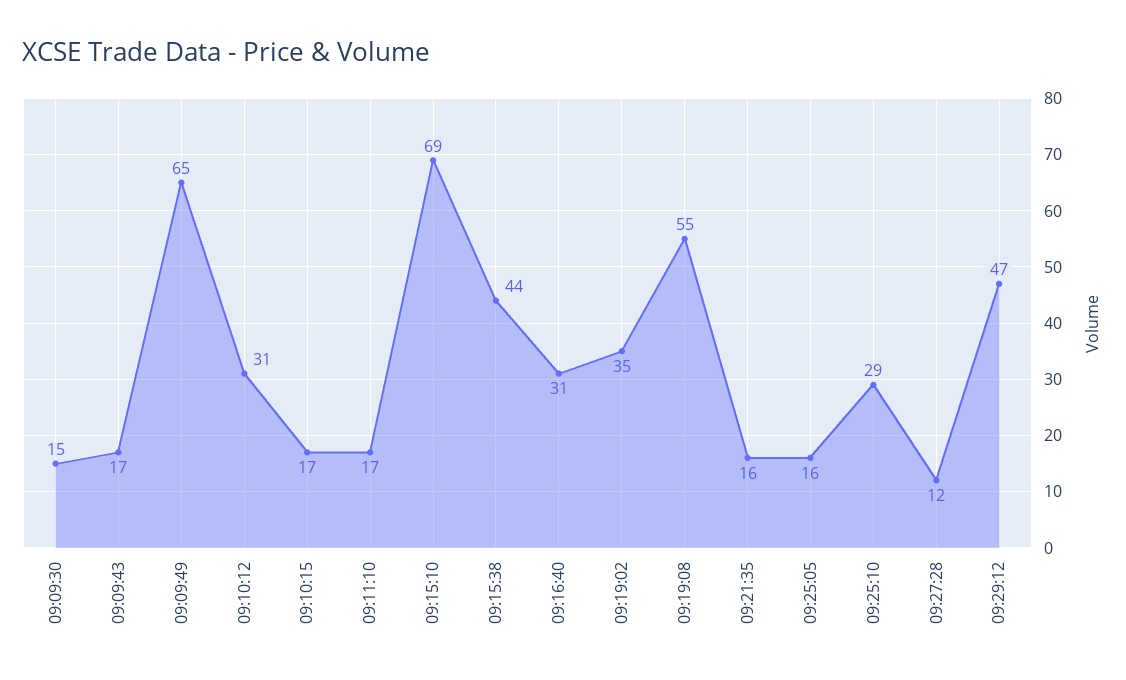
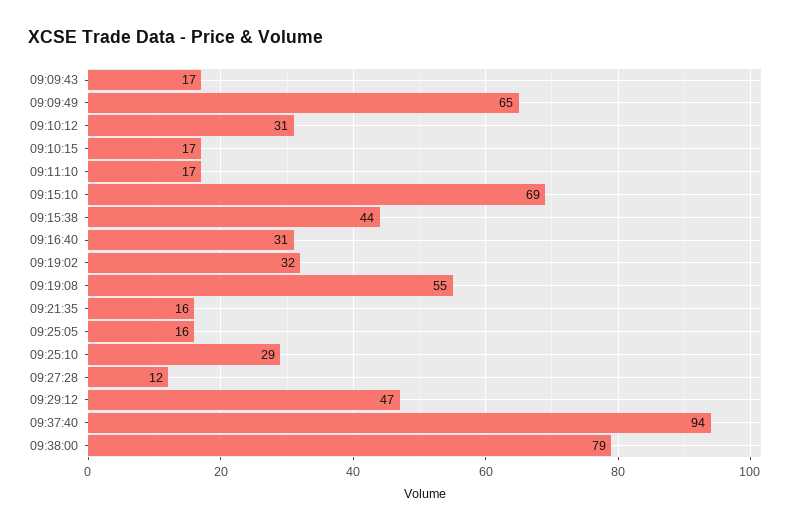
09:09:30: 15 -> none
09:19:02: 35 -> 32
09:37:40: none -> 94
09:38:00: none -> 79

